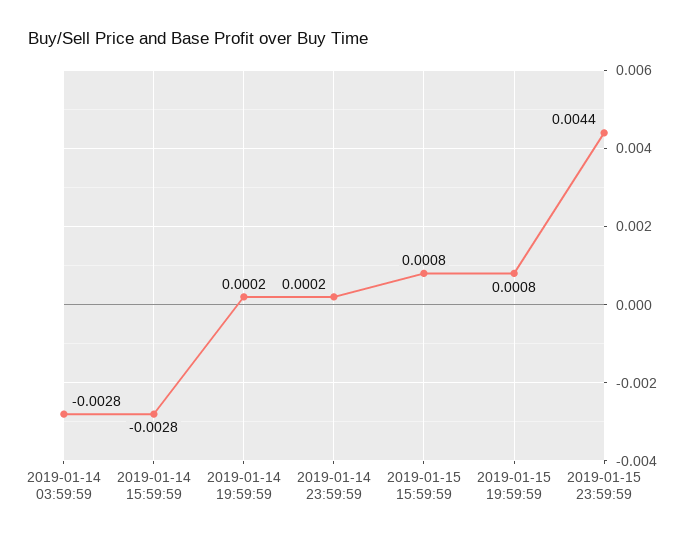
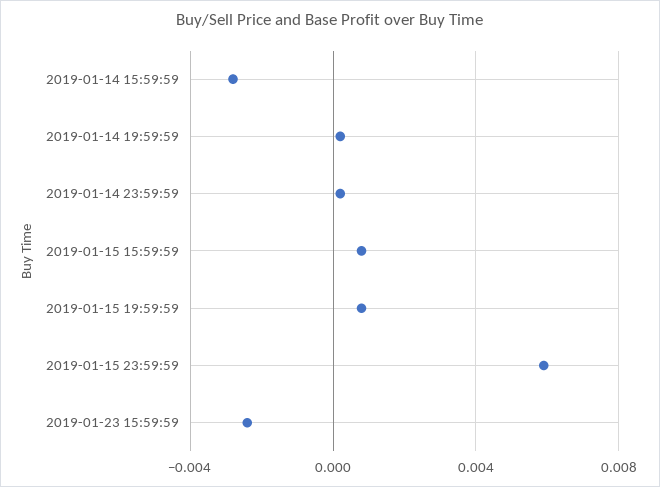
2019-01-14 03:59:59: -0.0028 -> none
2019-01-15 23:59:59: 0.0044 -> 0.006
2019-01-23 15:59:59: none -> -0.0025

